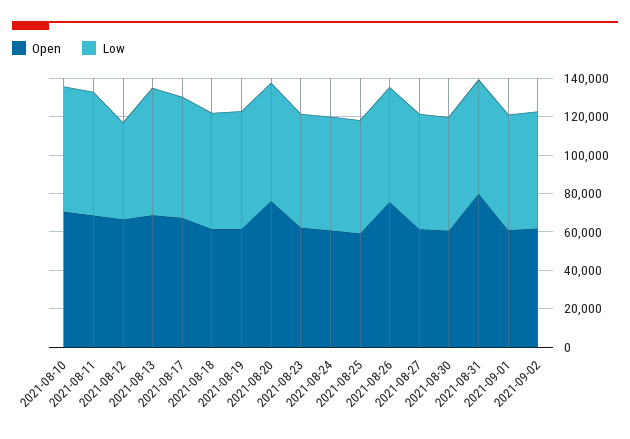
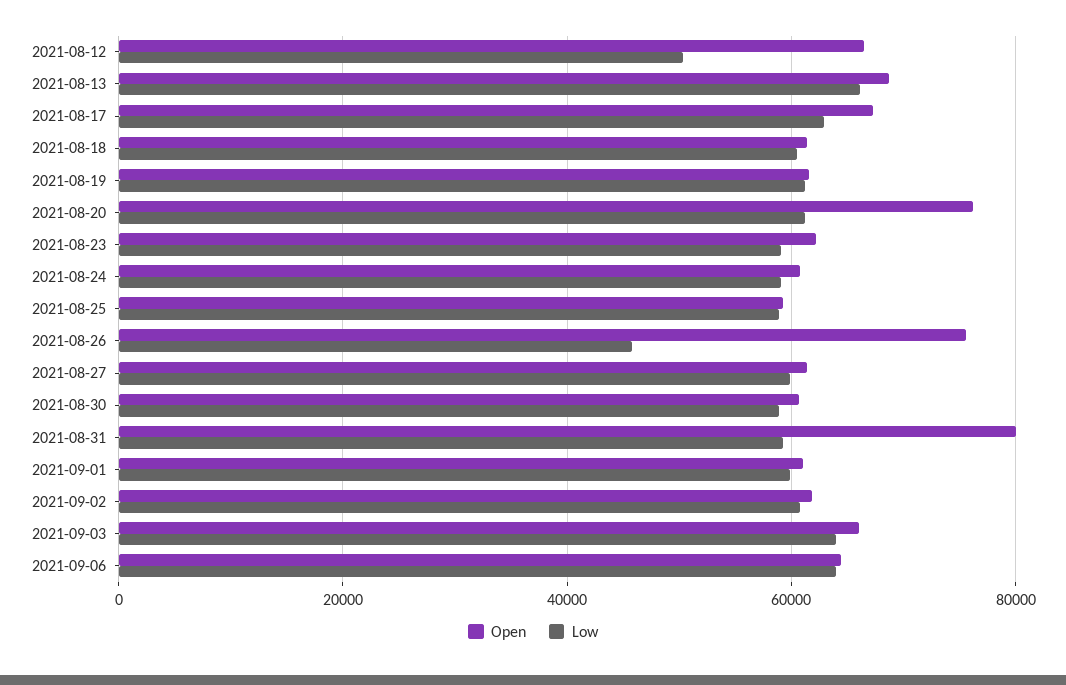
Open, 2021-08-10: 70000 -> none
Low, 2021-08-10: 65000 -> none
Open, 2021-08-11: 70000 -> none
Low, 2021-08-11: 65000 -> none
Low, 2021-08-26: 60000 -> 46000
Open, 2021-09-03: none -> 66000
Low, 2021-09-03: none -> 64000
Open, 2021-09-06: none -> 64000
Low, 2021-09-06: none -> 64000

